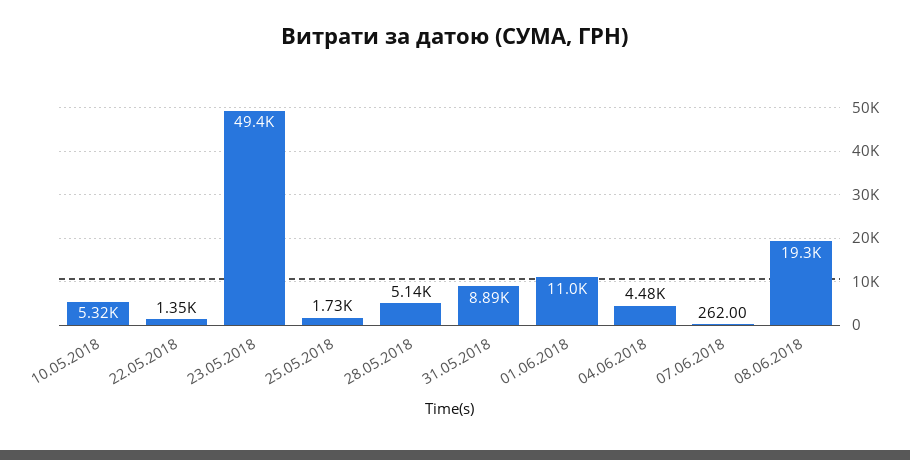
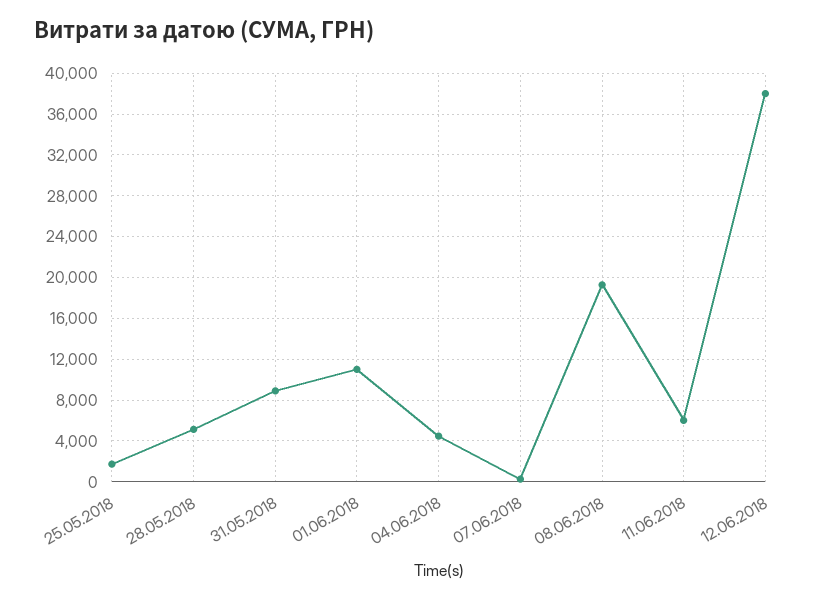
10.05.2018: 5320 -> none
22.05.2018: 1350 -> none
23.05.2018: 49400 -> none
11.06.2018: none -> 6000
12.06.2018: none -> 38000

